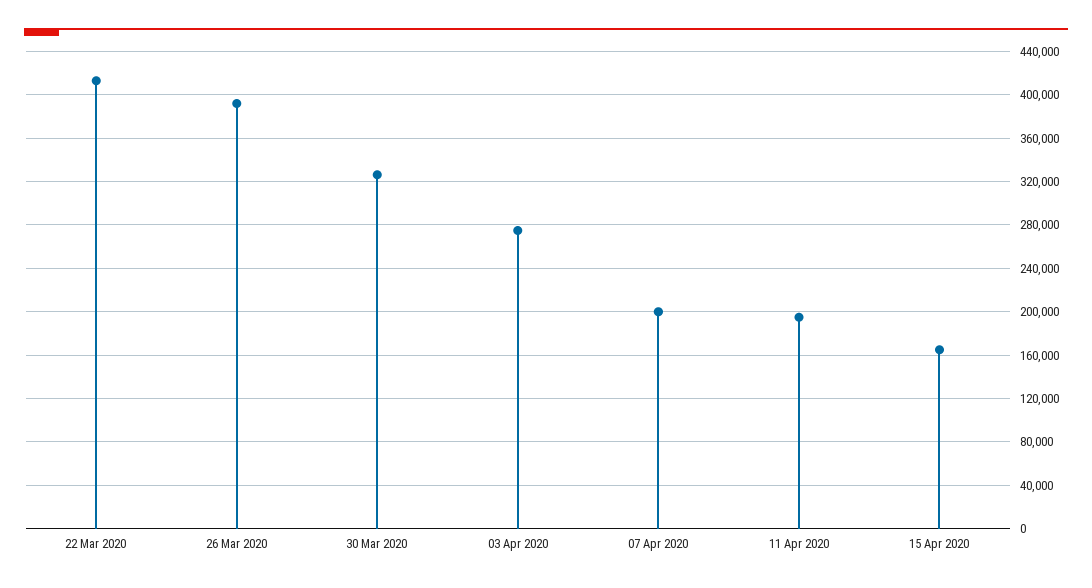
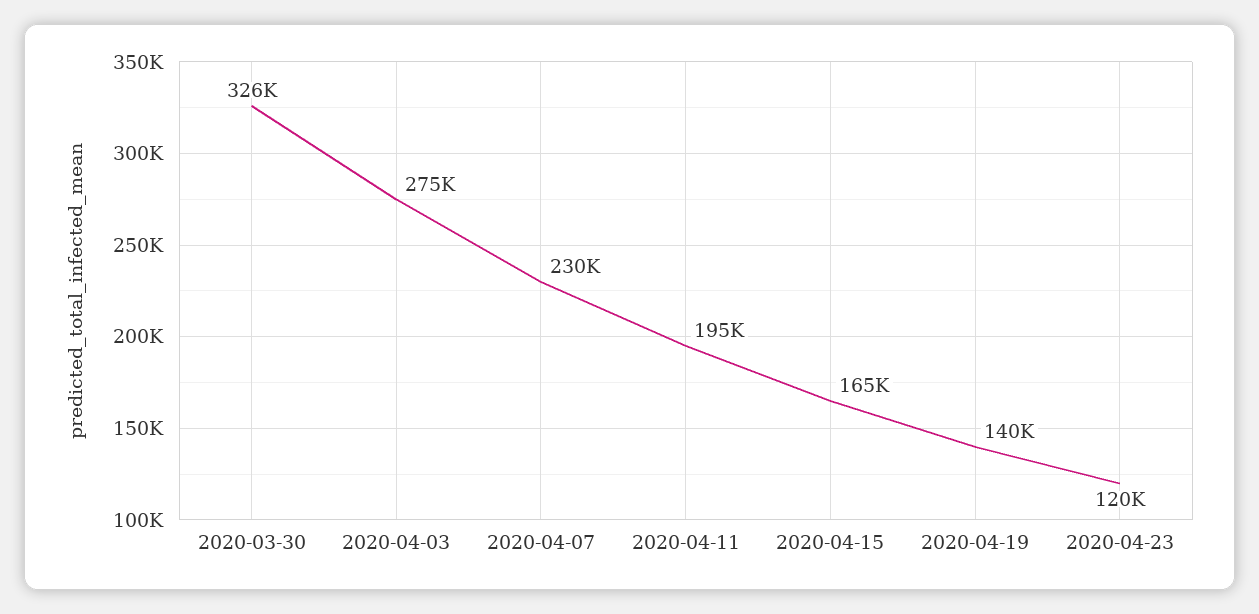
22 Mar 2020: 410000 -> none
26 Mar 2020: 390000 -> none
07 Apr 2020: 200000 -> 230000
2020-04-19: none -> 140000
2020-04-23: none -> 120000

